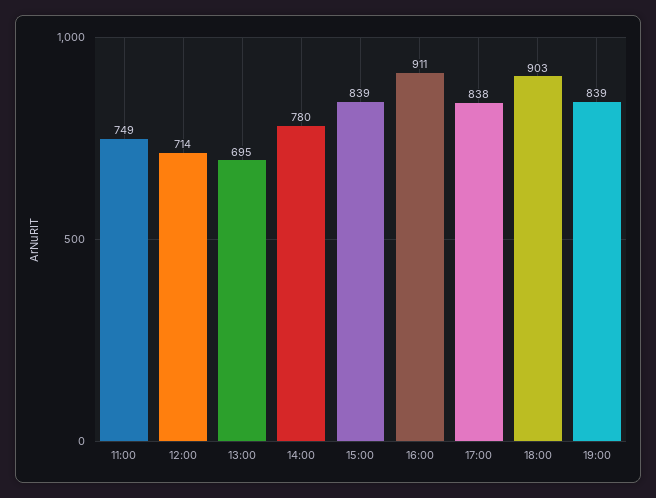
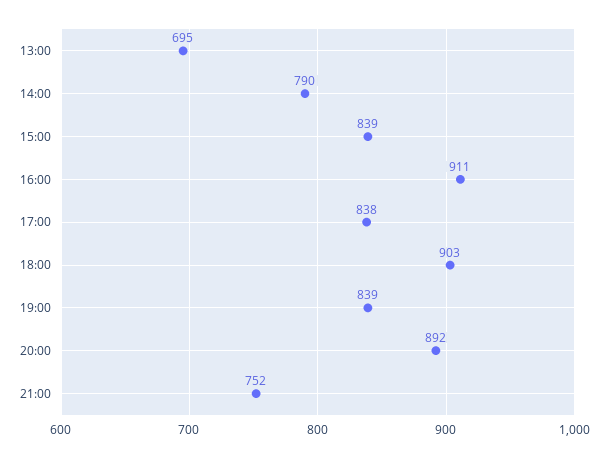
11:00: 749 -> none
12:00: 714 -> none
14:00: 780 -> 790
20:00: none -> 892
21:00: none -> 752

